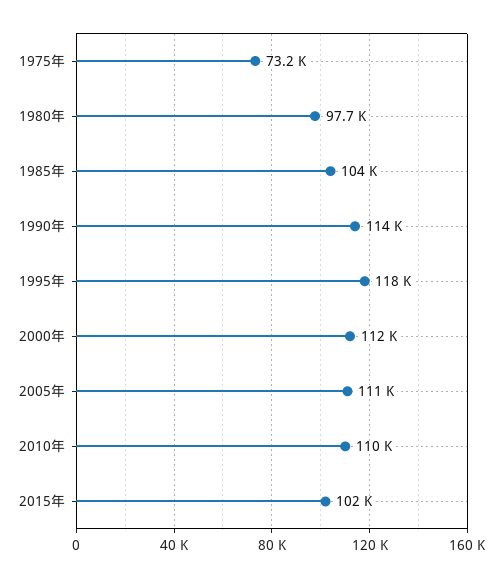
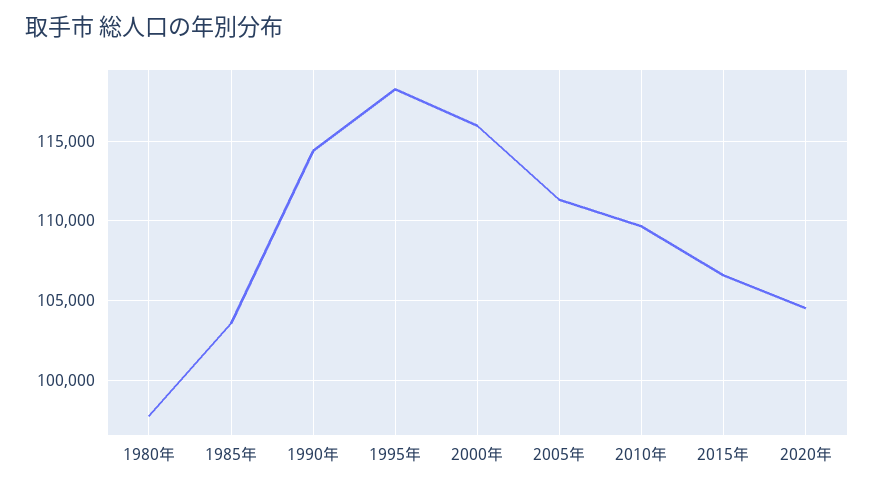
1975年: 73200 -> none
2000年: 112000 -> 116000
2015年: 102000 -> 106500
2020年: none -> 104500

